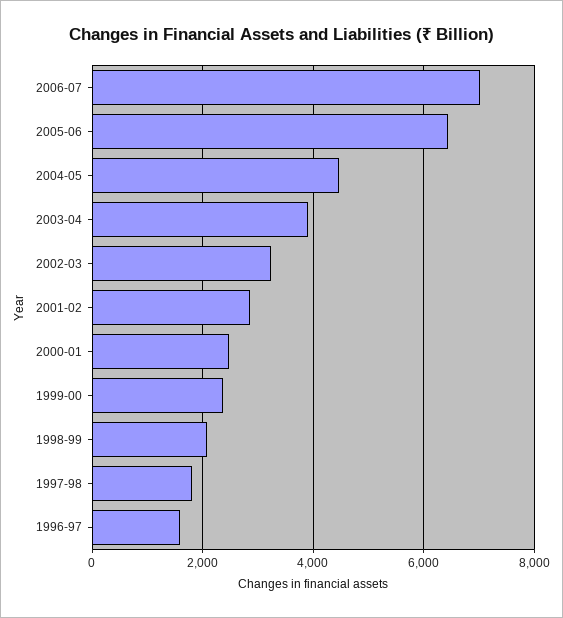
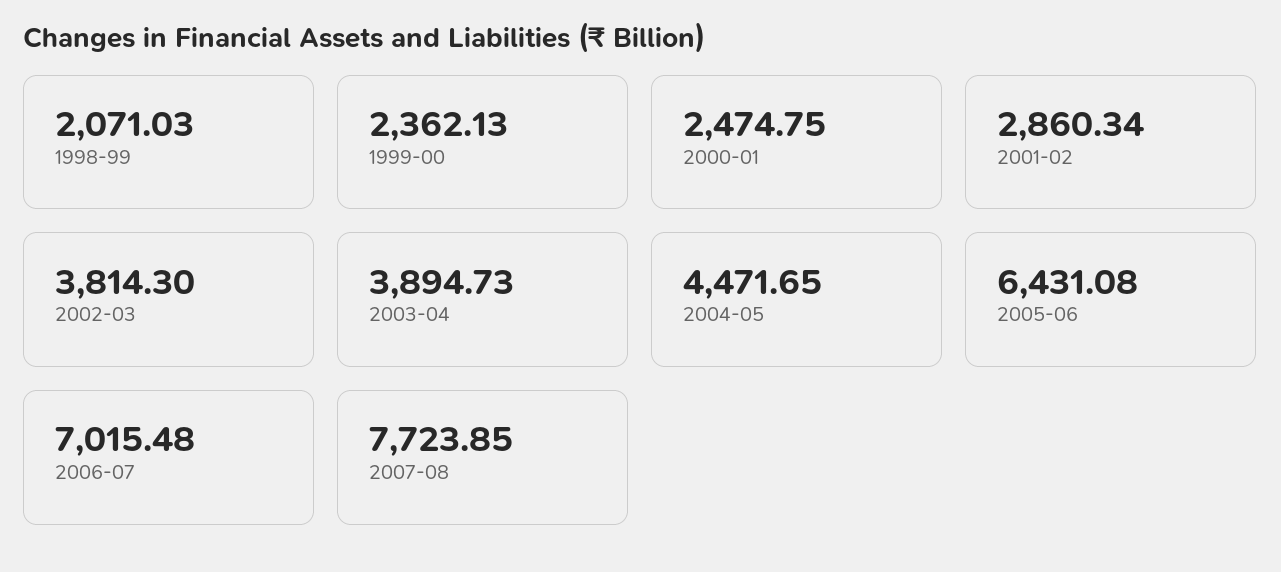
2002-03: 3200 -> 3814.3
1997-98: 1800 -> none
1996-97: 1600 -> none
2007-08: none -> 7723.85

